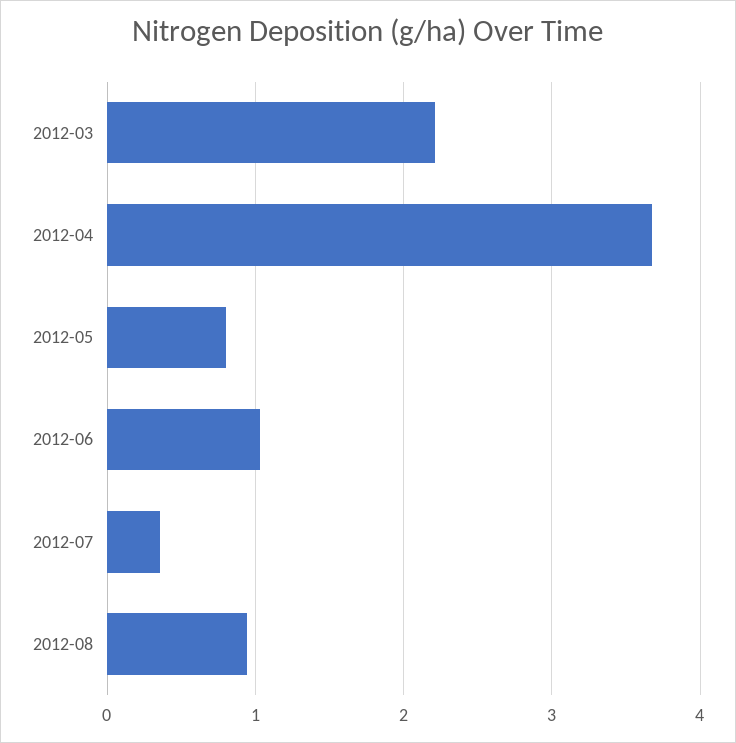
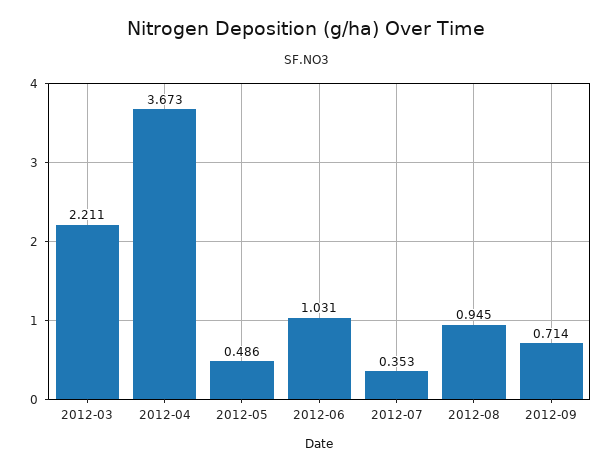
2012-05: 0.8 -> 0.486
2012-09: none -> 0.714

